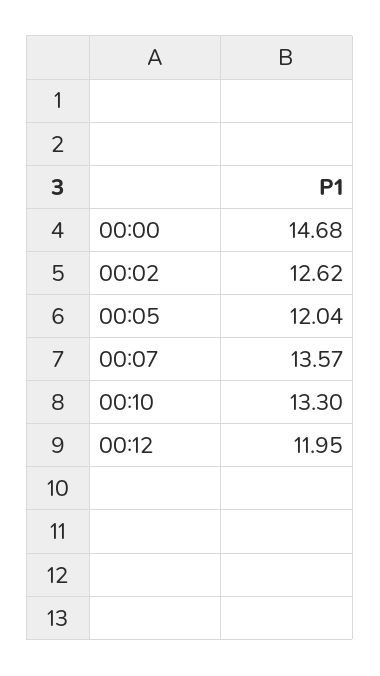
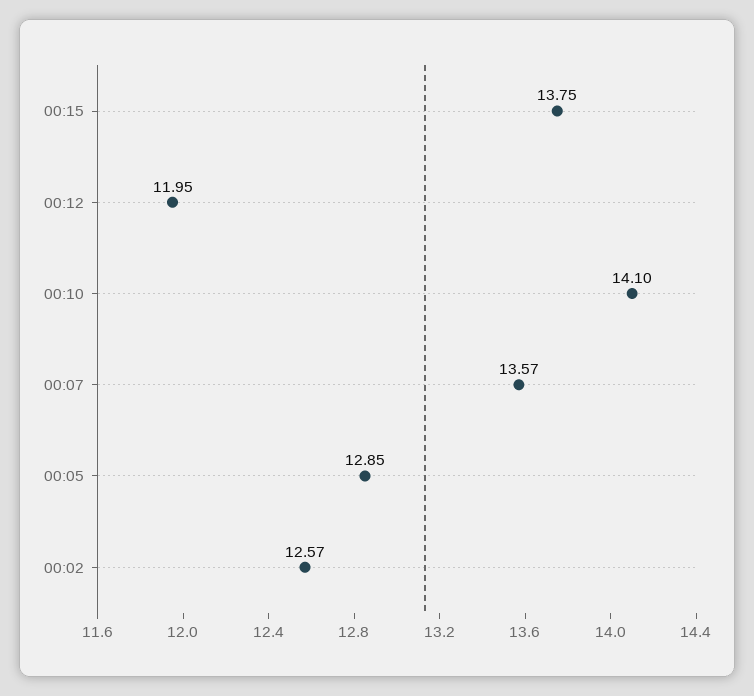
00:00: 14.68 -> none
00:02: 12.62 -> 12.57
00:05: 12.04 -> 12.85
00:10: 13.3 -> 14.1
00:15: none -> 13.75

